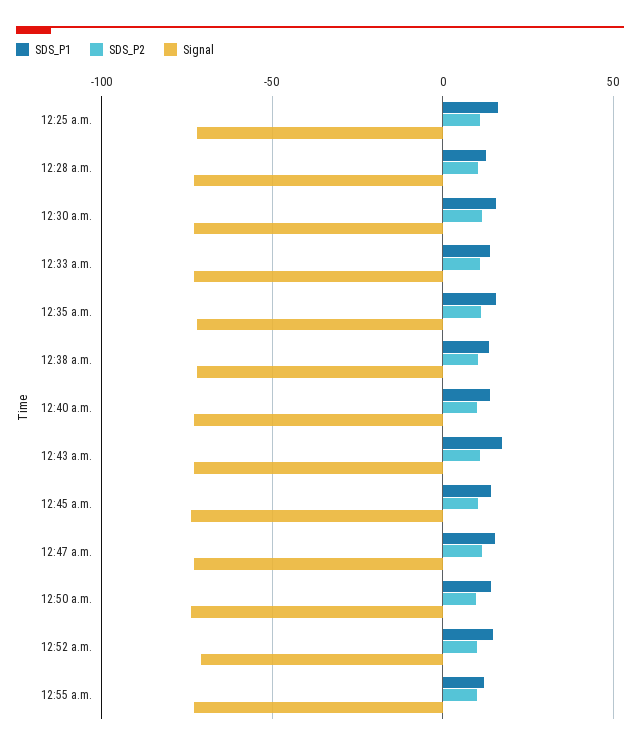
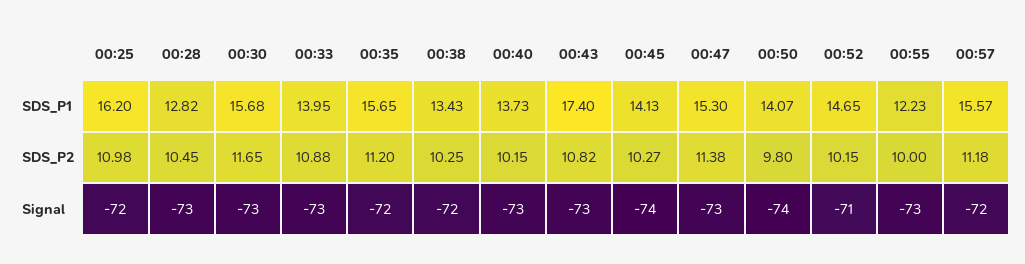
SDS_P1, 00:57: none -> 15.57
SDS_P2, 00:57: none -> 11.18
Signal, 00:57: none -> -72

